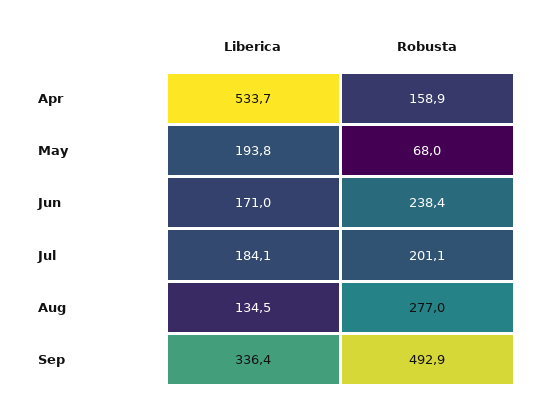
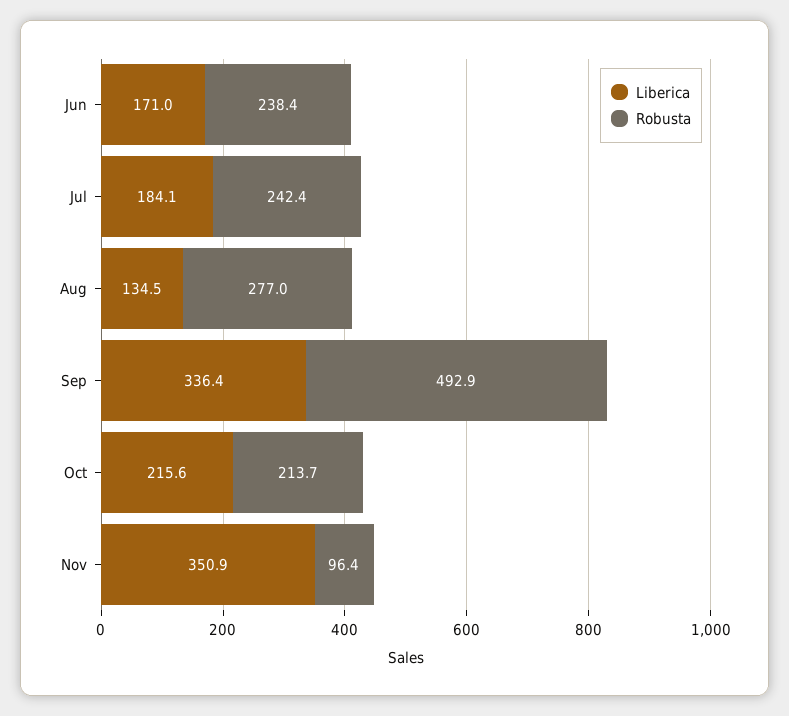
Liberica, Apr: 533.7 -> none
Robusta, Apr: 158.9 -> none
Liberica, May: 193.8 -> none
Robusta, May: 68 -> none
Robusta, Jul: 201.1 -> 242.4
Liberica, Oct: none -> 215.6
Robusta, Oct: none -> 213.7
Liberica, Nov: none -> 350.9
Robusta, Nov: none -> 96.4

